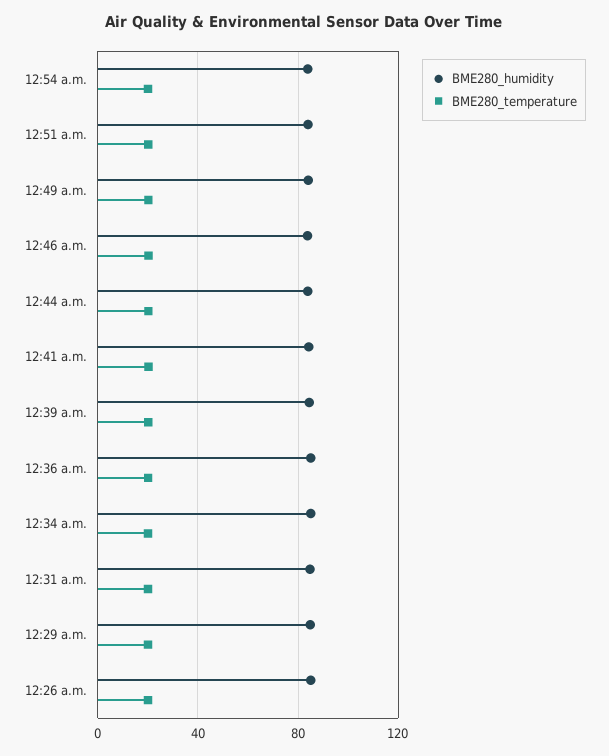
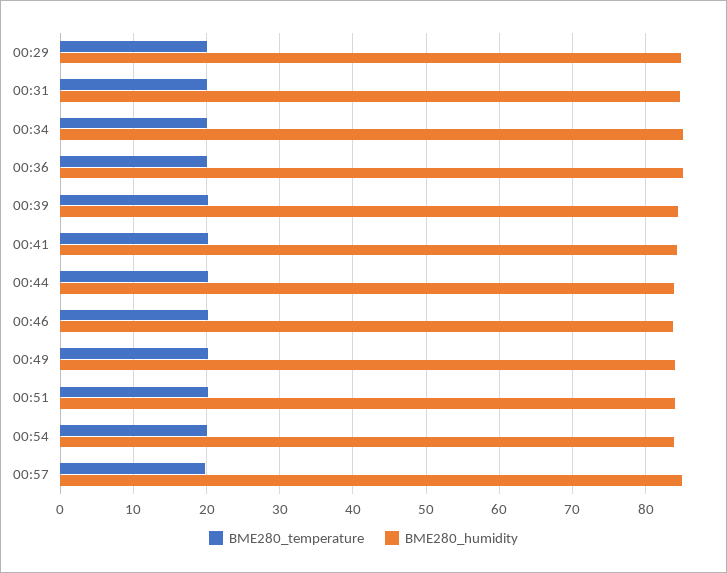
BME280_humidity, 12:26 a.m.: 85 -> none
BME280_temperature, 12:26 a.m.: 20 -> none
BME280_temperature, 00:57: none -> 20
BME280_humidity, 00:57: none -> 85

